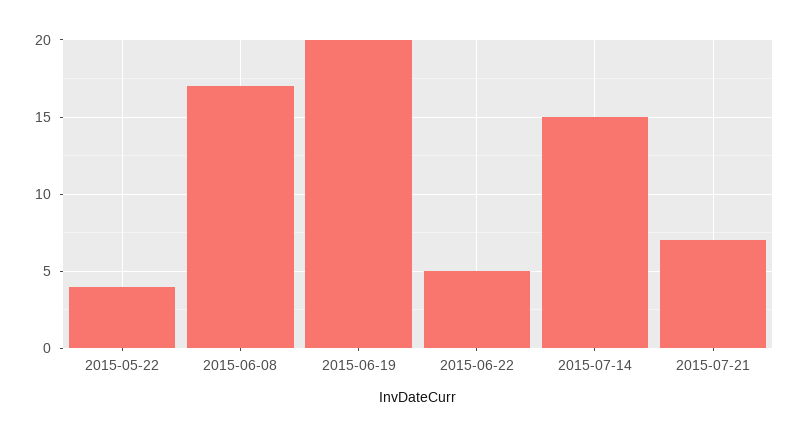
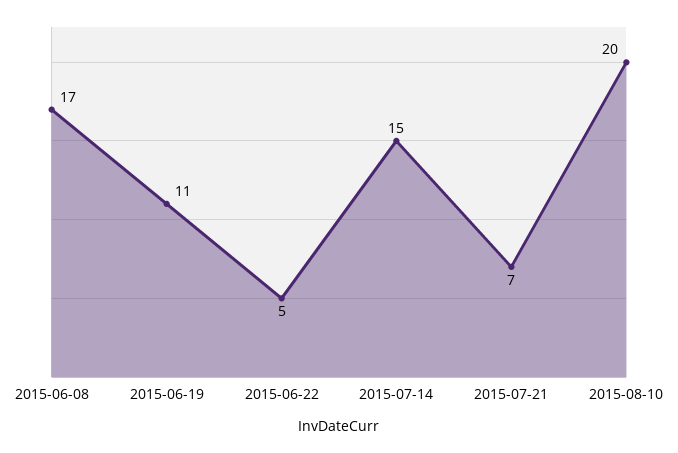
2015-05-22: 4 -> none
2015-06-19: 20 -> 11
2015-08-10: none -> 20

